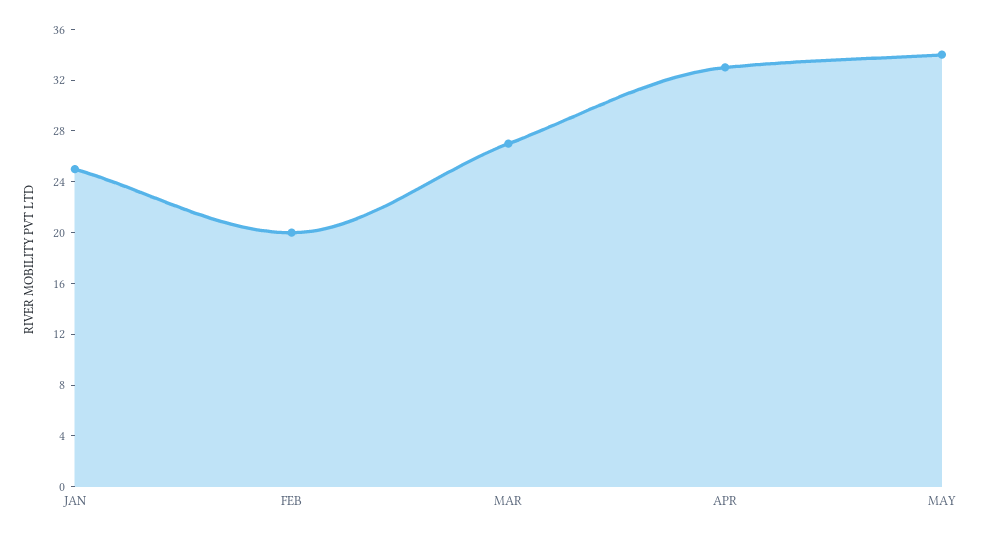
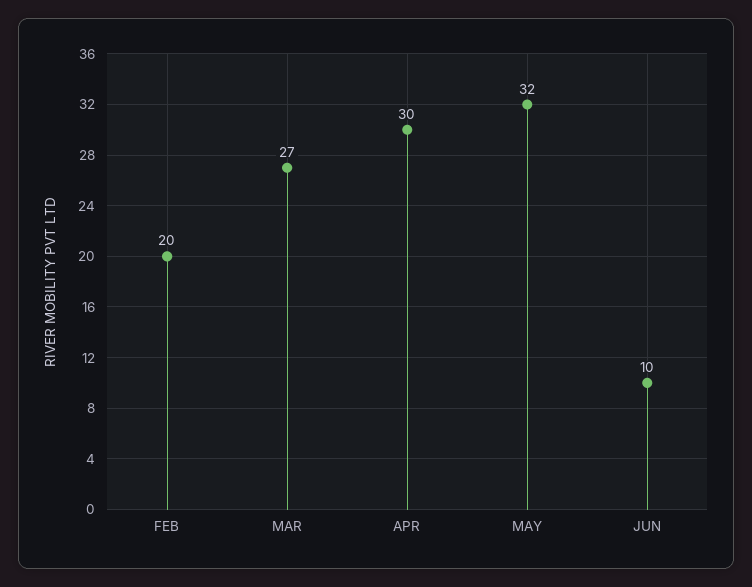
JAN: 25 -> none
APR: 33 -> 30
MAY: 34 -> 32
JUN: none -> 10

